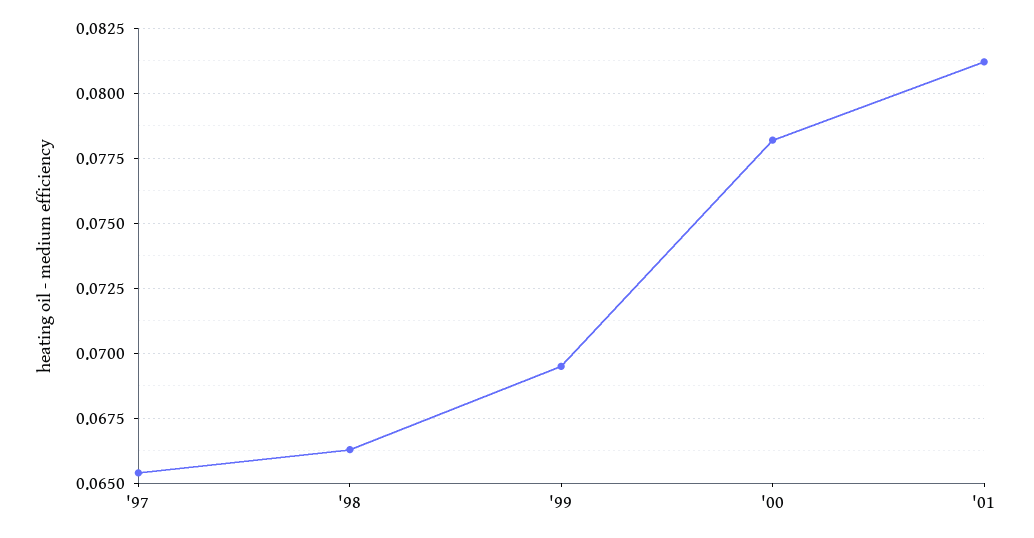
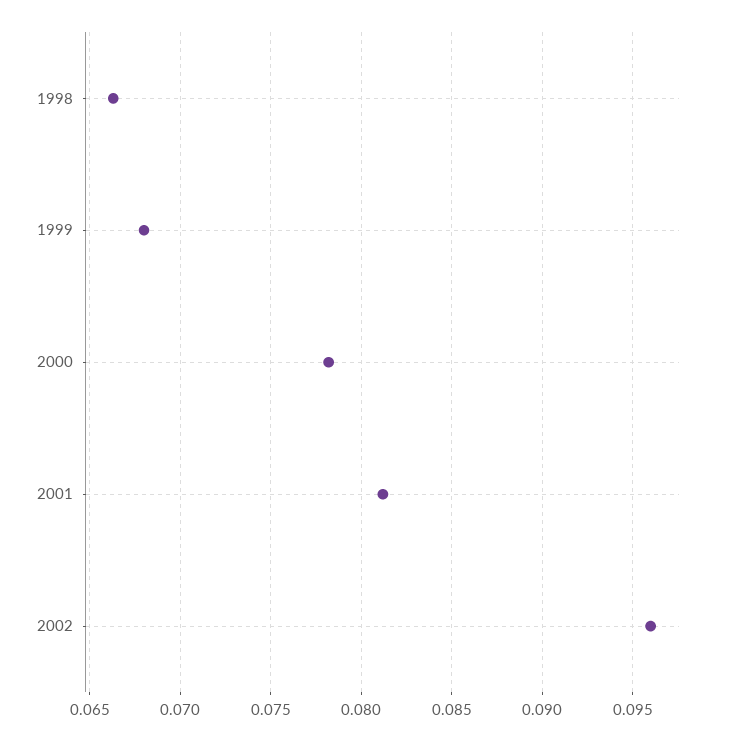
'97: 0.0655 -> none
'99: 0.0695 -> 0.068
2002: none -> 0.096

